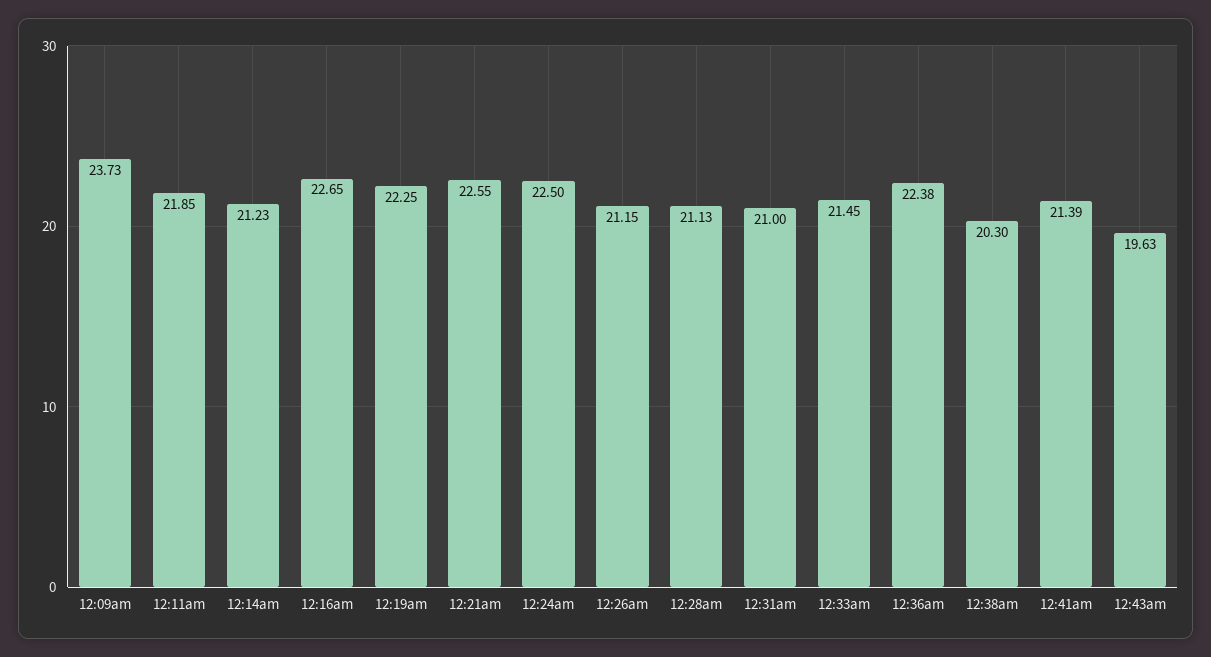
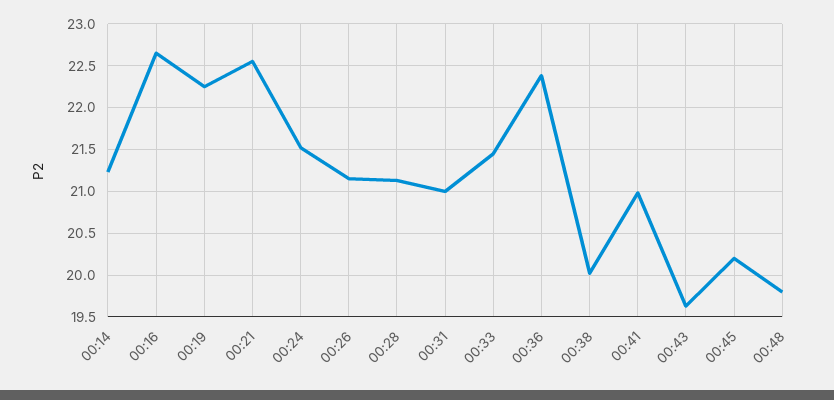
12:09am: 23.73 -> none
12:11am: 21.85 -> none
12:24am: 22.5 -> 21.5
12:38am: 20.3 -> 20
12:41am: 21.39 -> 21
00:45: none -> 20.2
00:48: none -> 19.8

